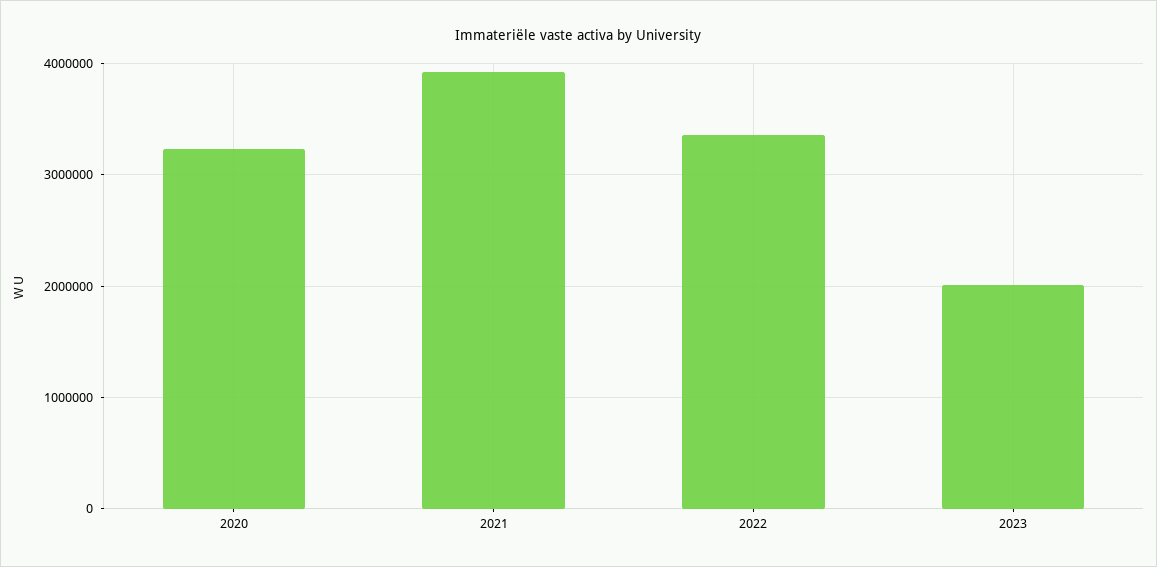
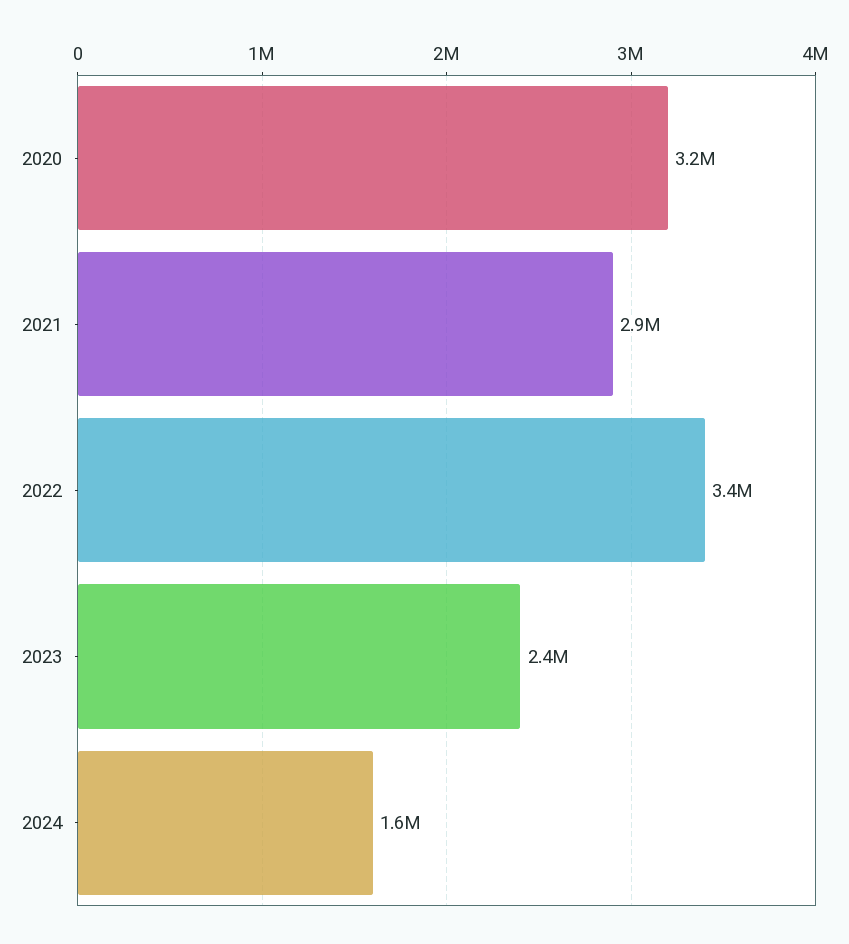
2021: 3900000 -> 2900000
2023: 2000000 -> 2400000
2024: none -> 1600000

